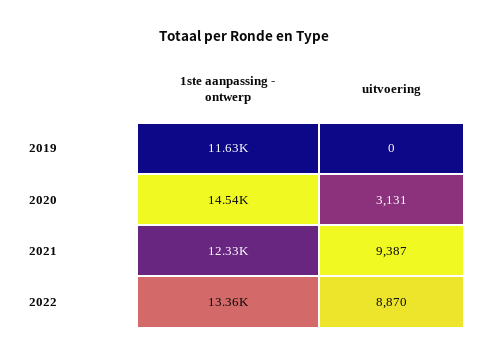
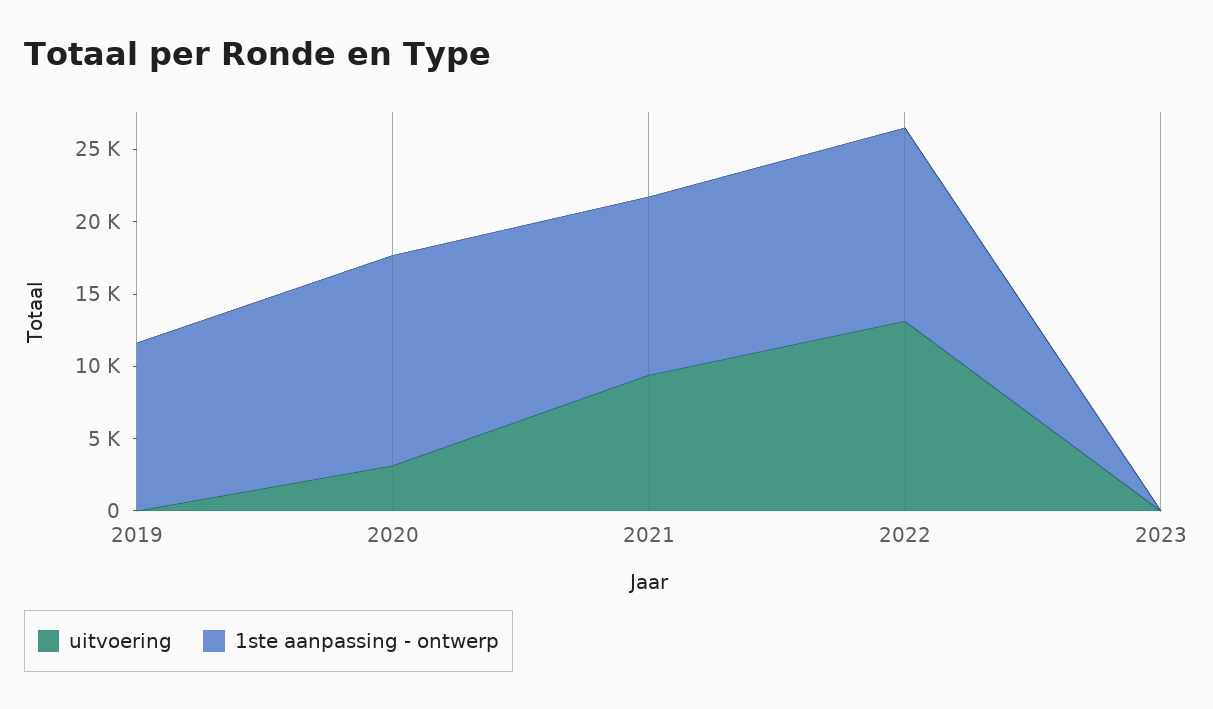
uitvoering, 2022: 8870 -> 13000
uitvoering, 2023: none -> 0
1ste aanpassing - ontwerp, 2023: none -> 0

